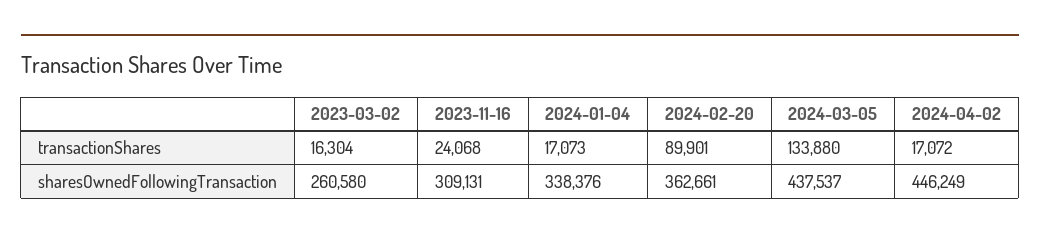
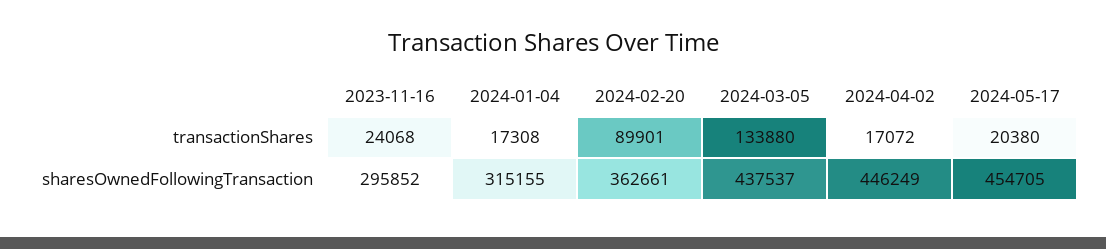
2023-03-02, transactionShares: 16304 -> none
2024-01-04, transactionShares: 17073 -> 17308
2023-03-02, sharesOwnedFollowingTransaction: 260580 -> none
2023-11-16, sharesOwnedFollowingTransaction: 309131 -> 295852
2024-01-04, sharesOwnedFollowingTransaction: 338376 -> 315155
2024-05-17, transactionShares: none -> 20380
2024-05-17, sharesOwnedFollowingTransaction: none -> 454705

